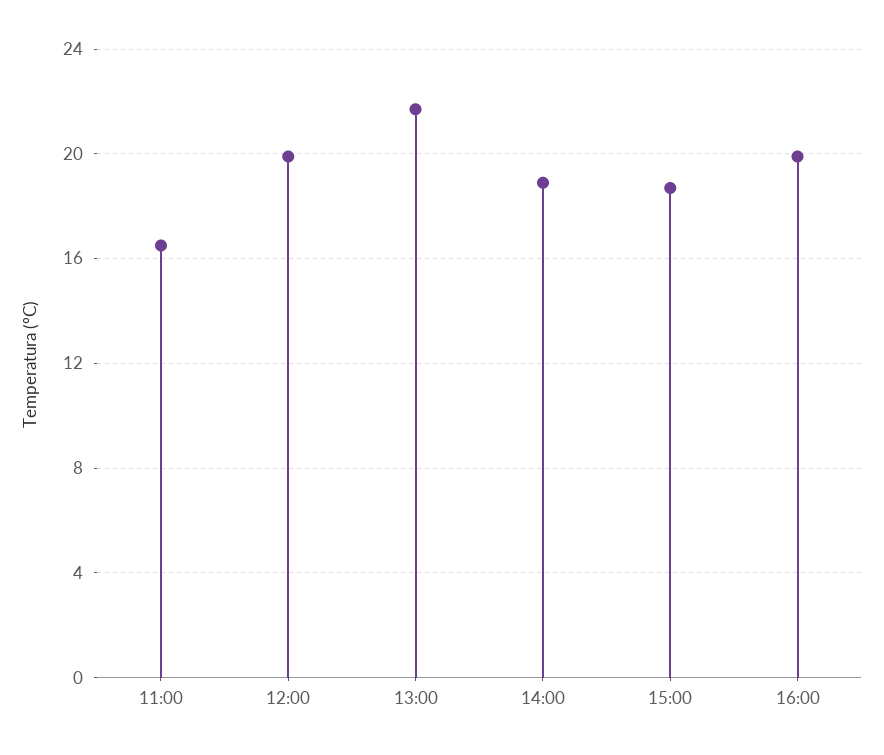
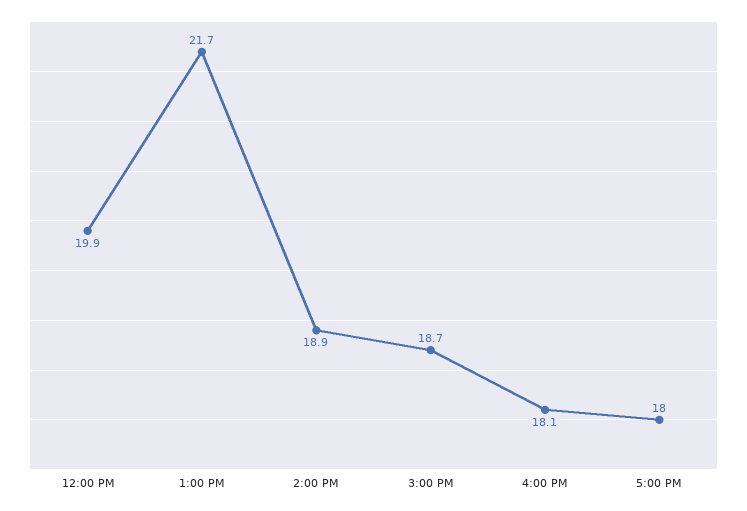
11:00: 16.5 -> none
16:00: 20 -> 18.1
5:00 PM: none -> 18

